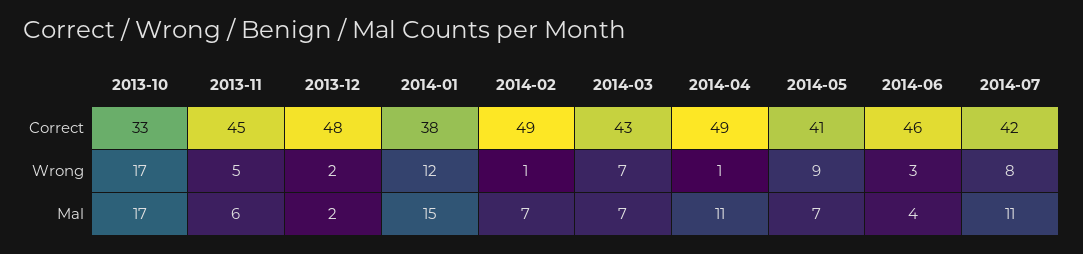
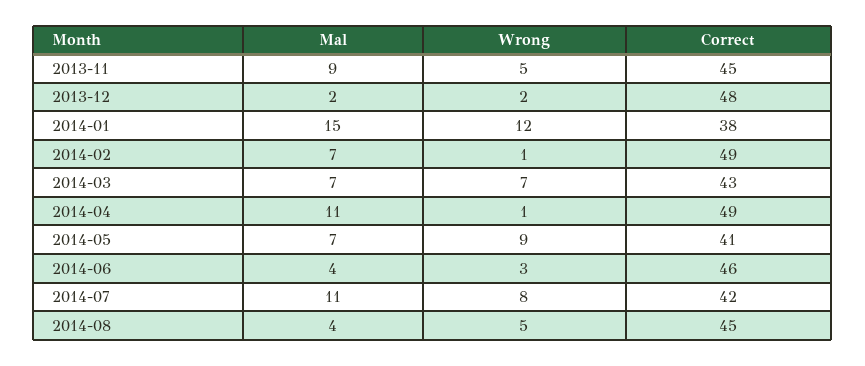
2013-10, Correct: 33 -> none
2013-10, Wrong: 17 -> none
2013-10, Mal: 17 -> none
2013-11, Mal: 6 -> 9
2014-08, Mal: none -> 4
2014-08, Wrong: none -> 5
2014-08, Correct: none -> 45

